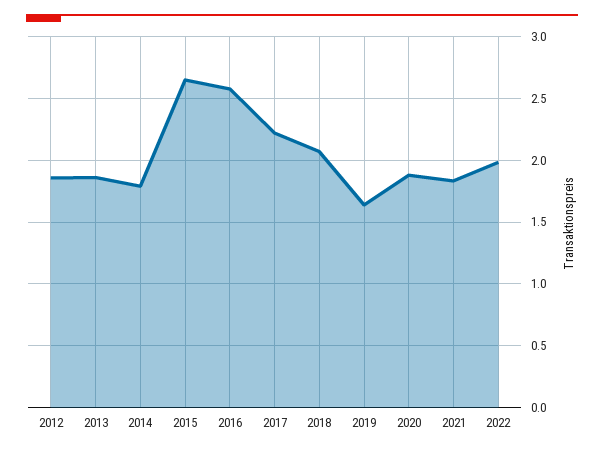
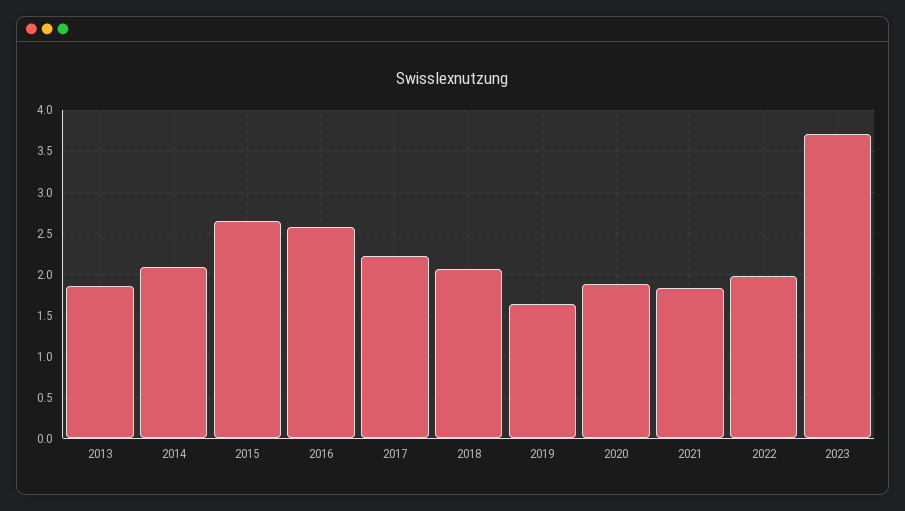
2012: 1.85 -> none
2014: 1.8 -> 2.1
2023: none -> 3.7

